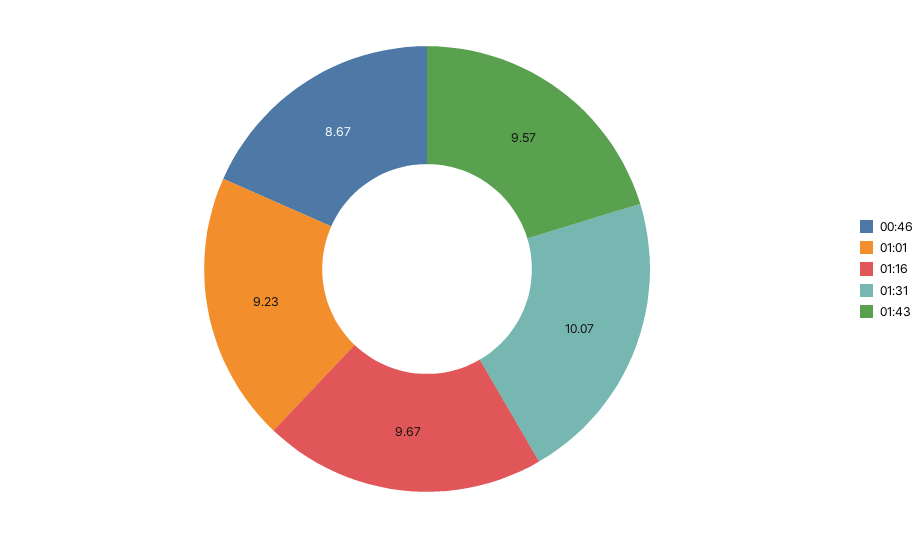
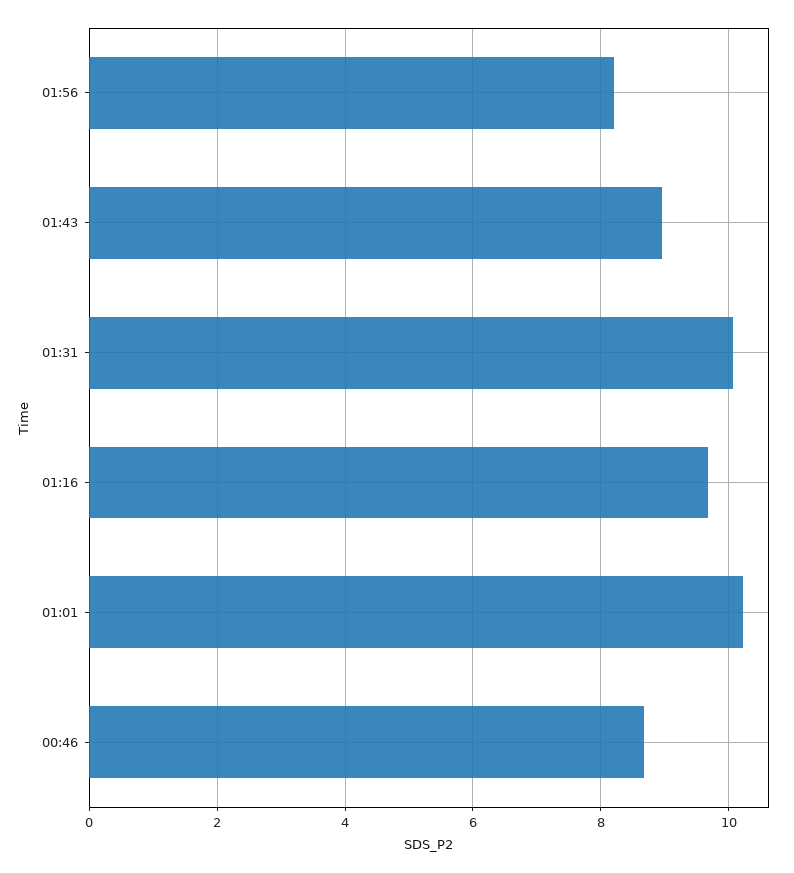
01:01: 9.23 -> 10.2
01:43: 9.57 -> 9
01:56: none -> 8.2

